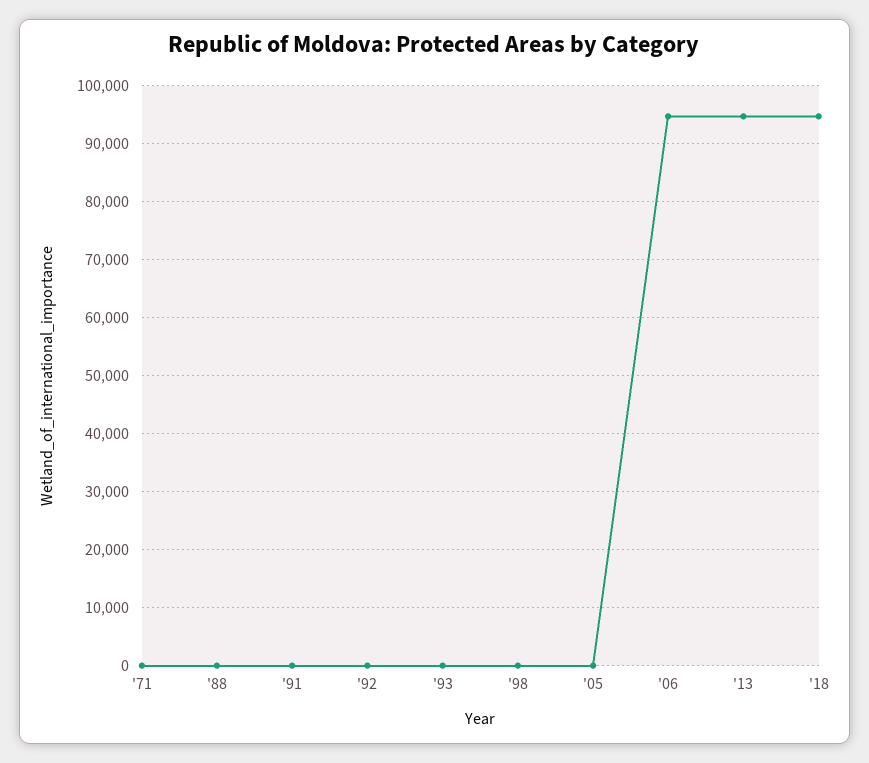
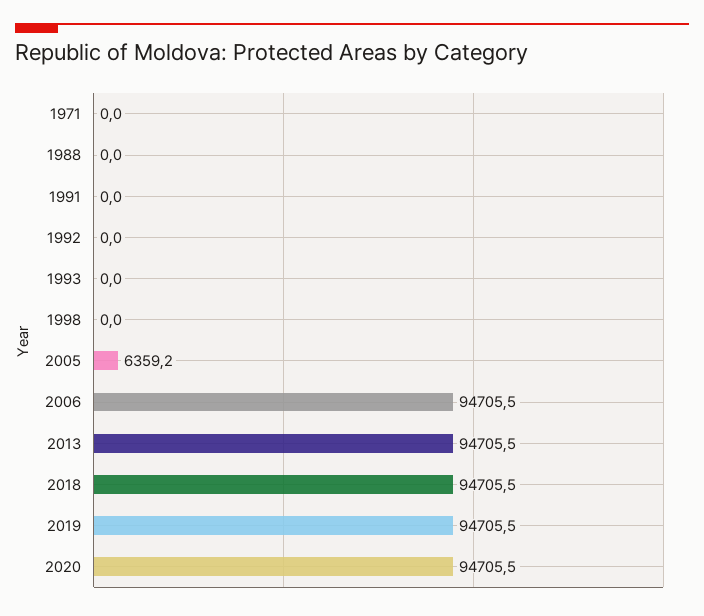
'05: 0 -> 6359.2
2019: none -> 94705.5
2020: none -> 94705.5

